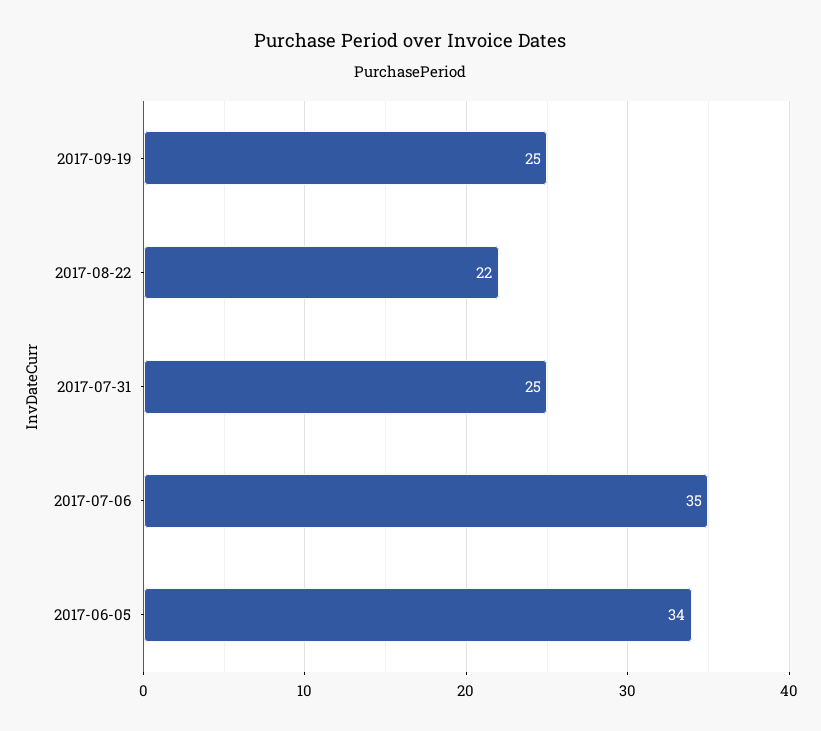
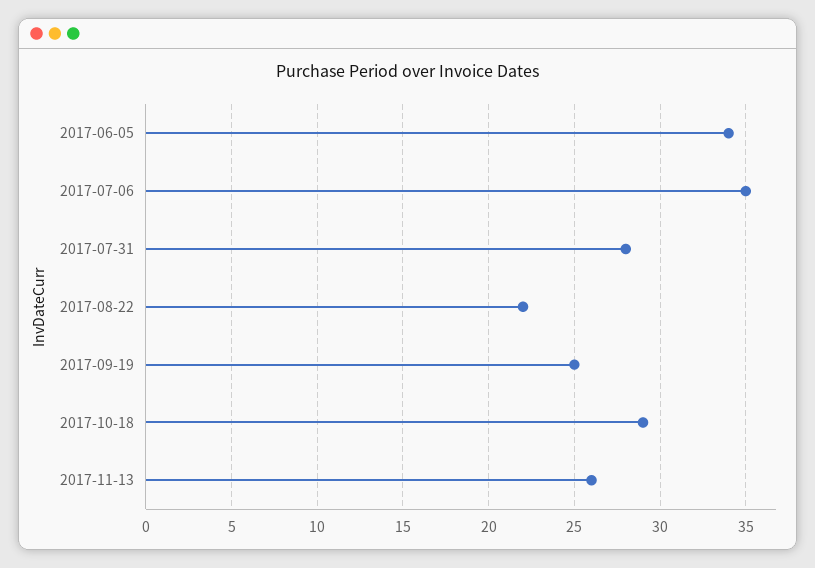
2017-07-31: 25 -> 28
2017-10-18: none -> 29
2017-11-13: none -> 26

